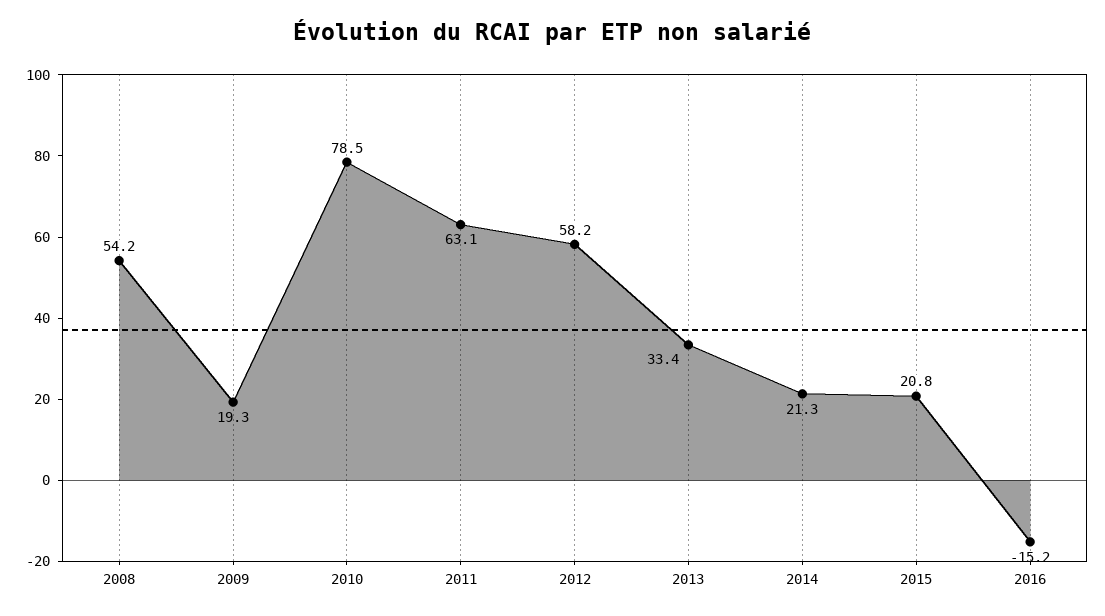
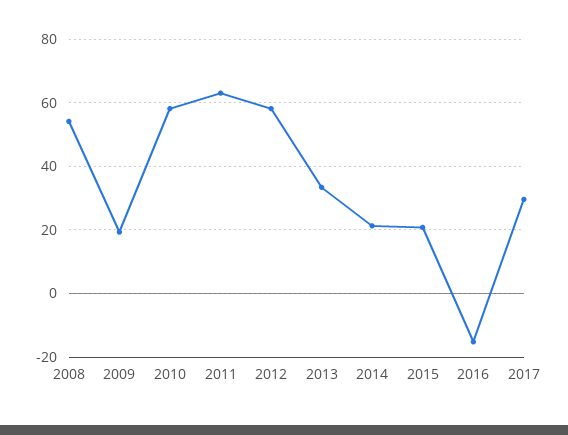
2010: 78.5 -> 58
2017: none -> 30

